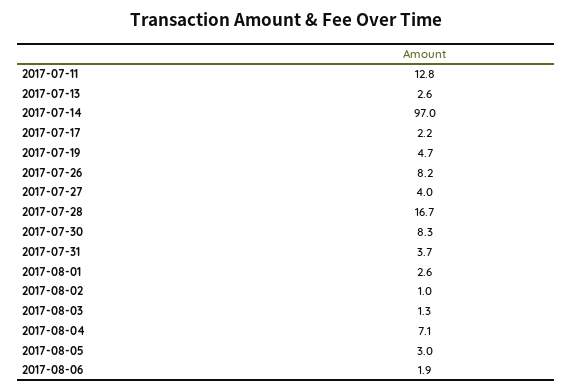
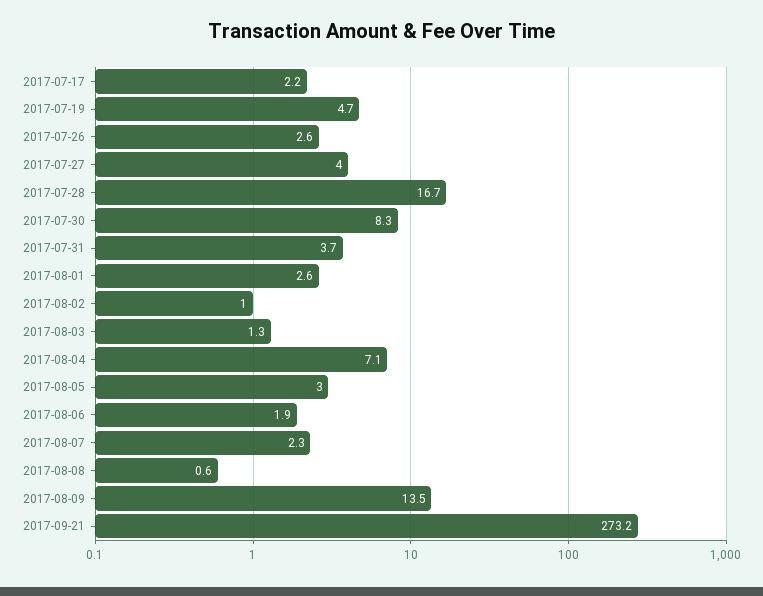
2017-07-11: 12.8 -> none
2017-07-13: 2.6 -> none
2017-07-14: 97 -> none
2017-07-26: 8.2 -> 2.6
2017-08-07: none -> 2.3
2017-08-08: none -> 0.6
2017-08-09: none -> 13.5
2017-09-21: none -> 273.2

